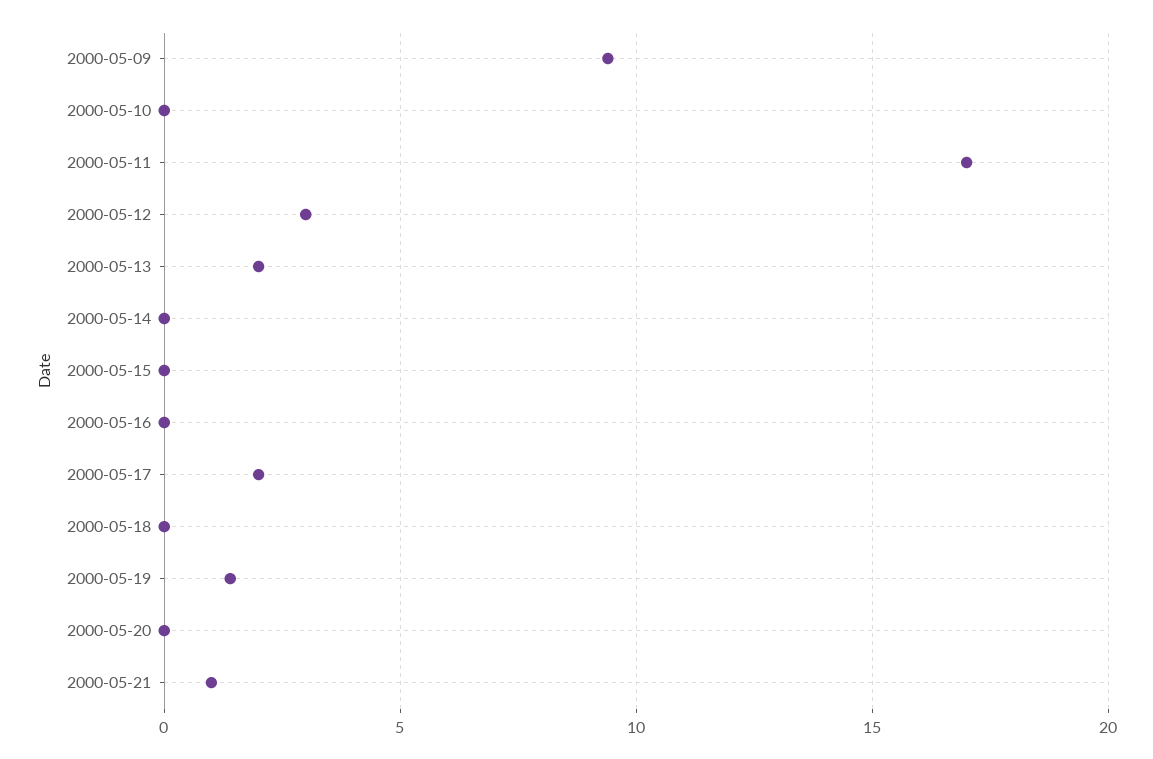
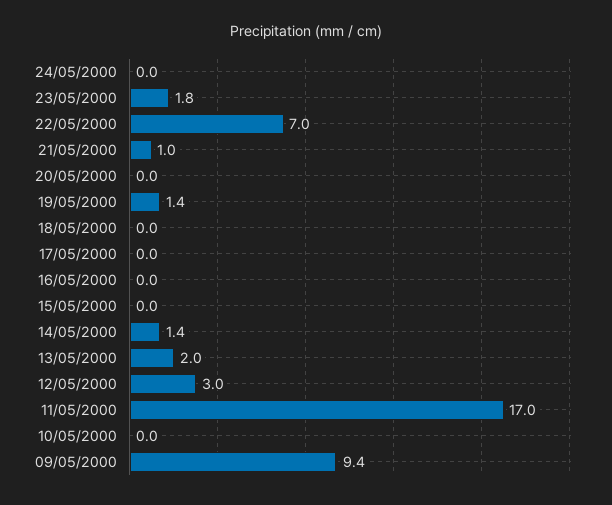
2000-05-14: 0 -> 1.4
2000-05-17: 2 -> 0
24/05/2000: none -> 0
23/05/2000: none -> 1.8
22/05/2000: none -> 7

